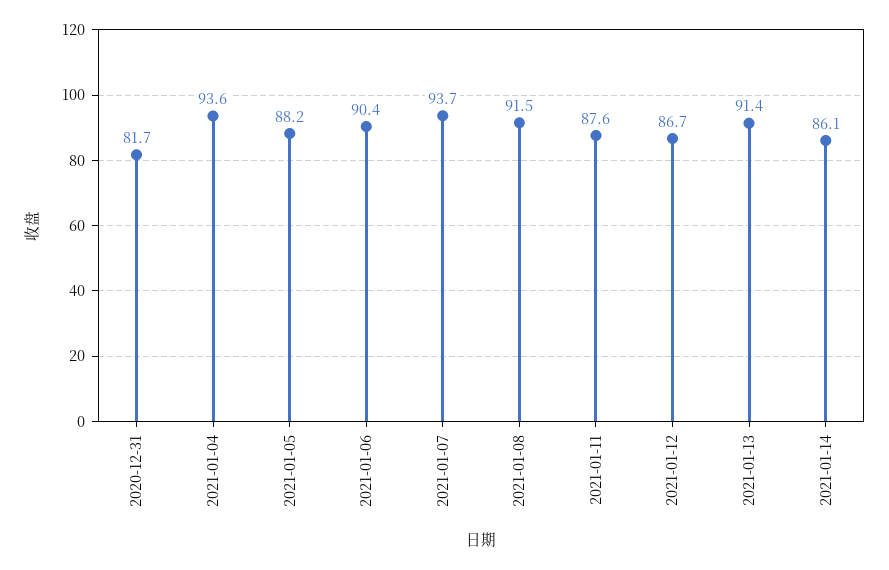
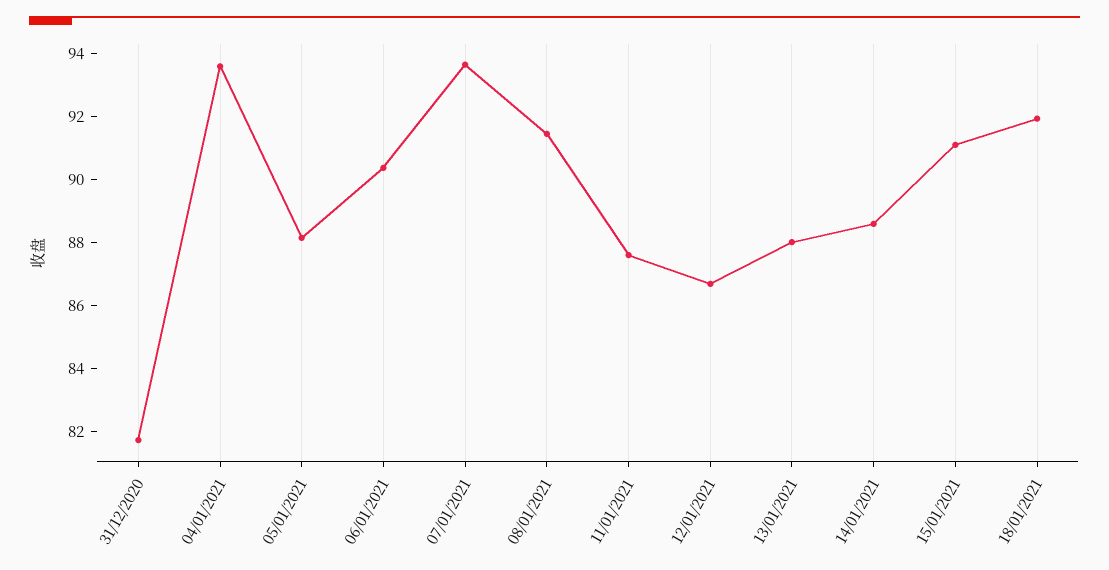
2021-01-13: 91.4 -> 88
2021-01-14: 86.1 -> 88.5
15/01/2021: none -> 91
18/01/2021: none -> 92

